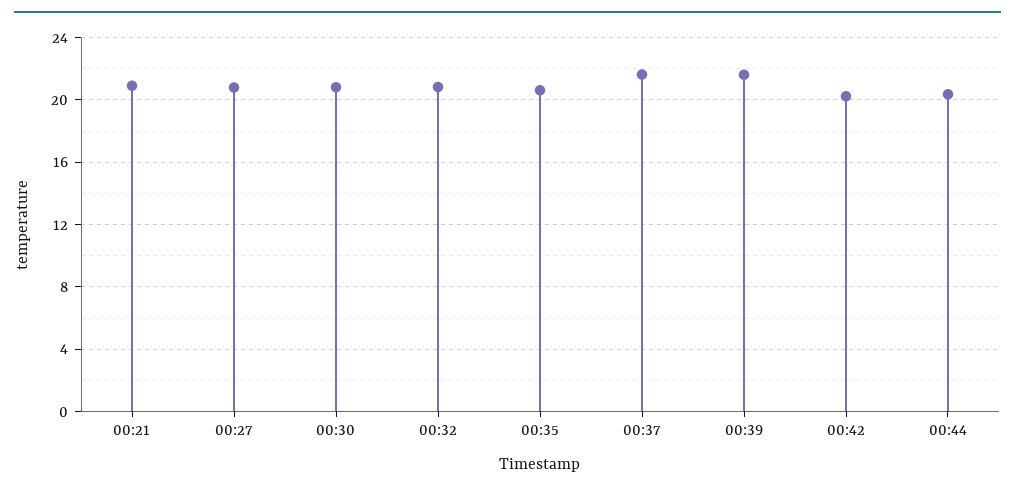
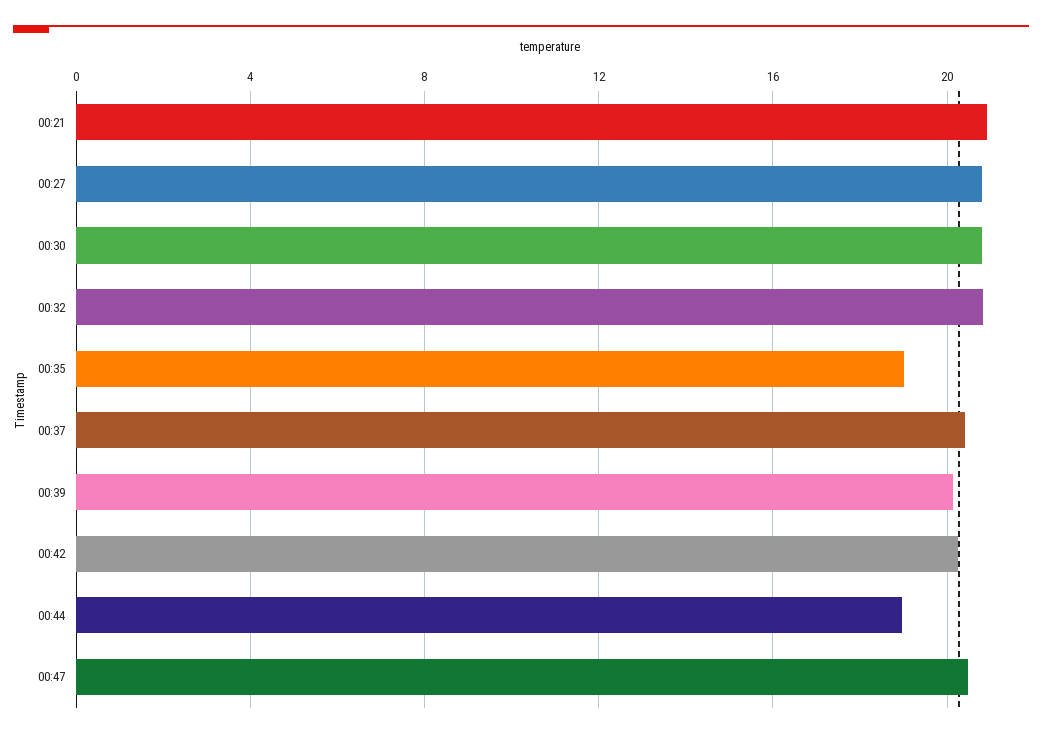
00:35: 20.5 -> 19
00:37: 21.5 -> 20.5
00:39: 21.5 -> 20
00:44: 20.5 -> 19
00:47: none -> 20.5

